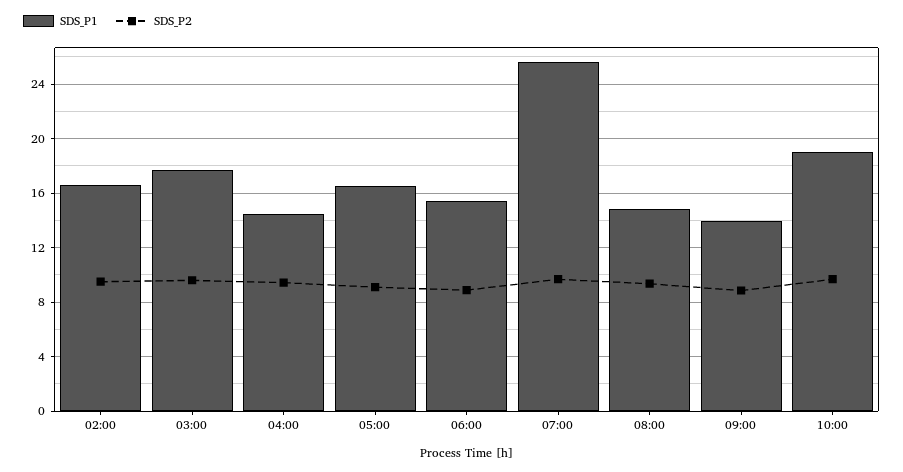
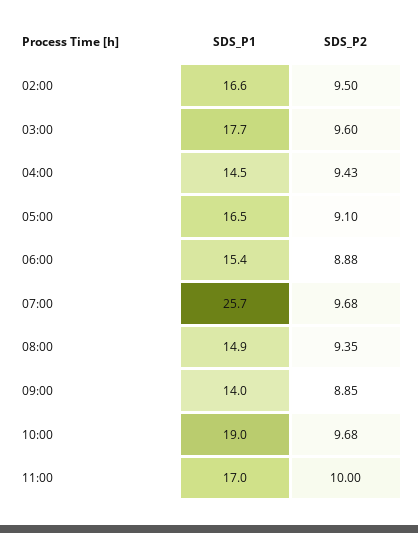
SDS_P1, 11:00: none -> 17
SDS_P2, 11:00: none -> 10

